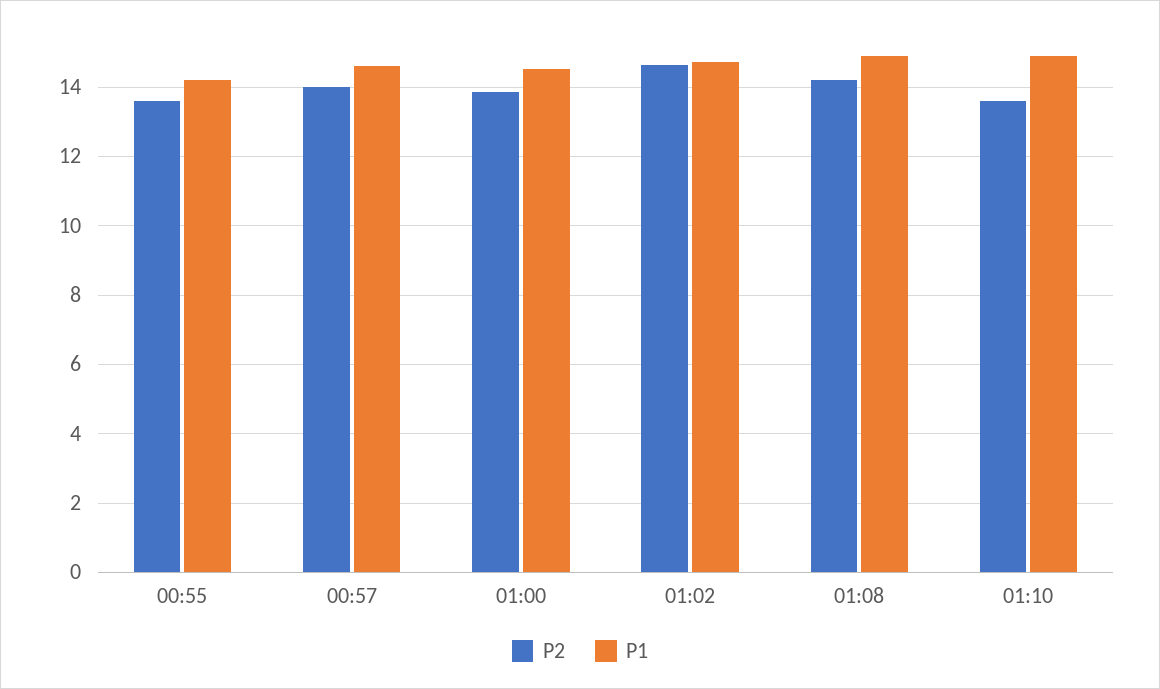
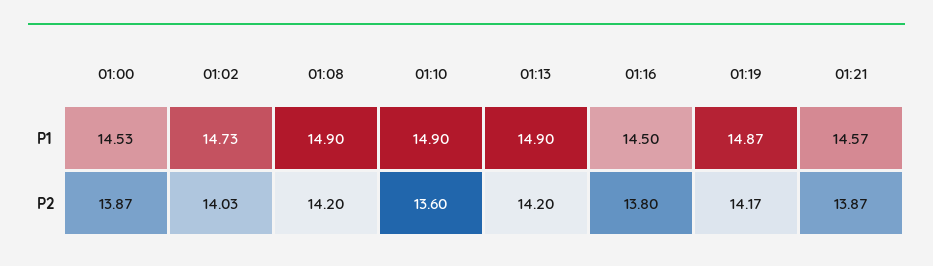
P2, 00:55: 13.6 -> none
P1, 00:55: 14.2 -> none
P2, 00:57: 14 -> none
P1, 00:57: 14.6 -> none
P2, 01:02: 14.6 -> 14.03
P1, 01:13: none -> 14.9
P1, 01:16: none -> 14.5
P1, 01:19: none -> 14.87
P1, 01:21: none -> 14.57
P2, 01:13: none -> 14.2
P2, 01:16: none -> 13.8
P2, 01:19: none -> 14.17
P2, 01:21: none -> 13.87

